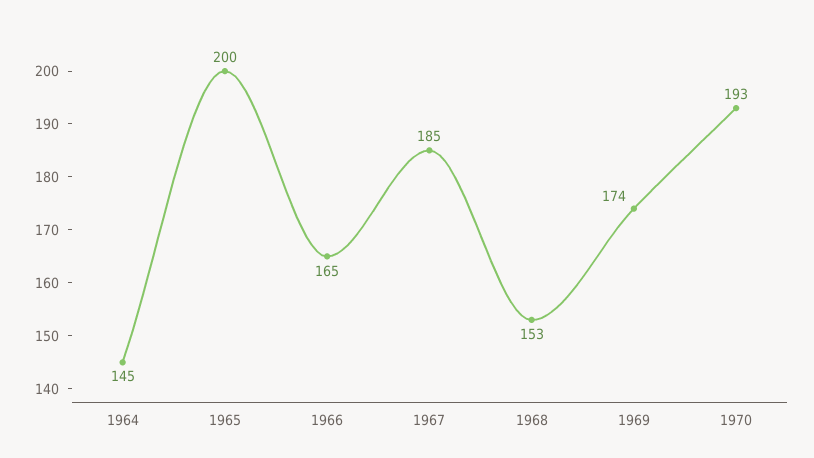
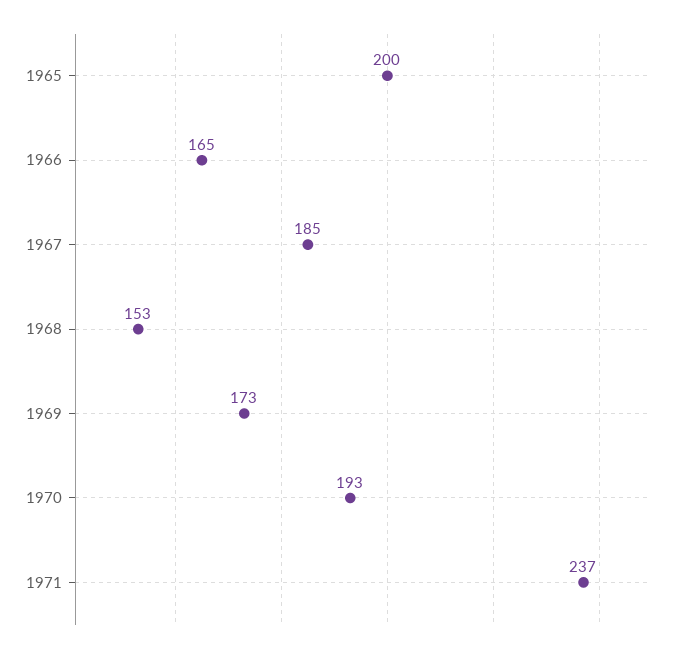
1964: 145 -> none
1969: 174 -> 173
1971: none -> 237

